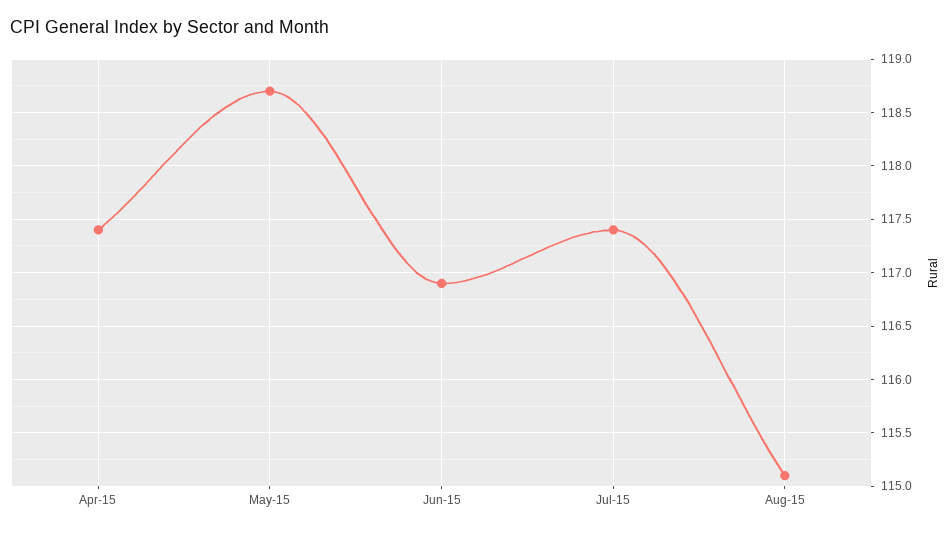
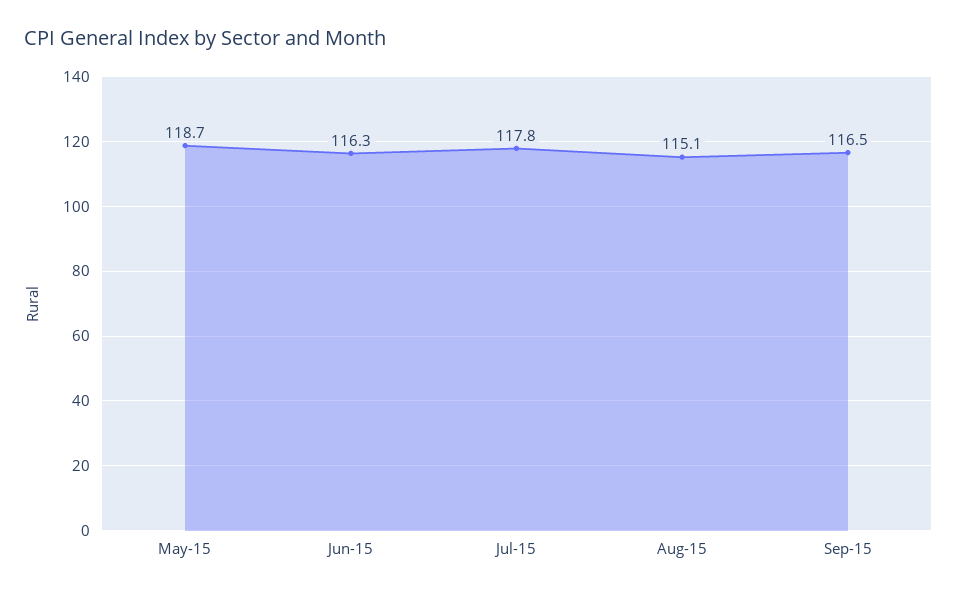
Apr-15: 117.4 -> none
Jun-15: 116.9 -> 116.3
Jul-15: 117.4 -> 117.8
Sep-15: none -> 116.5

